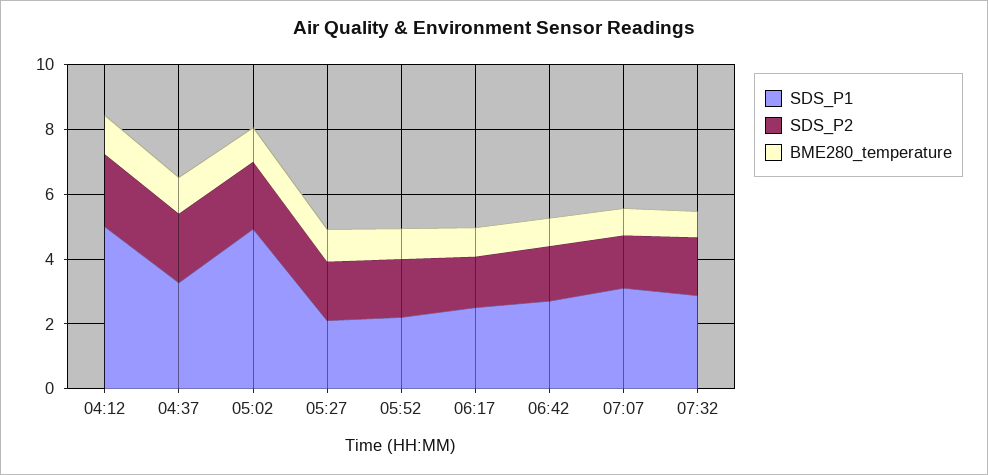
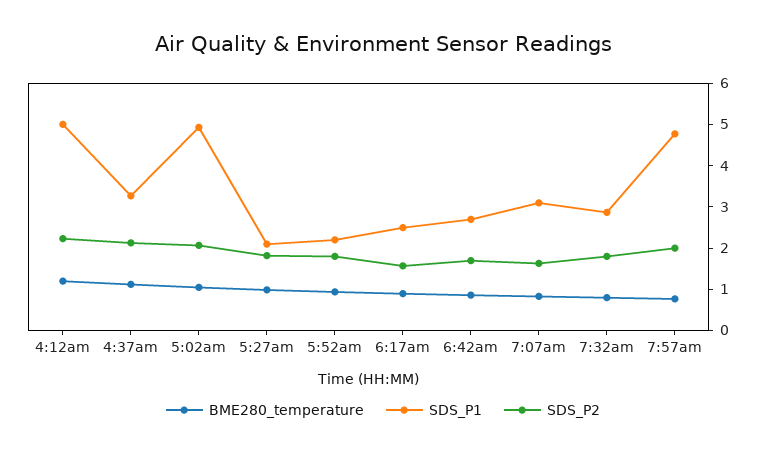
BME280_temperature, 7:57am: none -> 0.8
SDS_P1, 7:57am: none -> 4.8
SDS_P2, 7:57am: none -> 2

